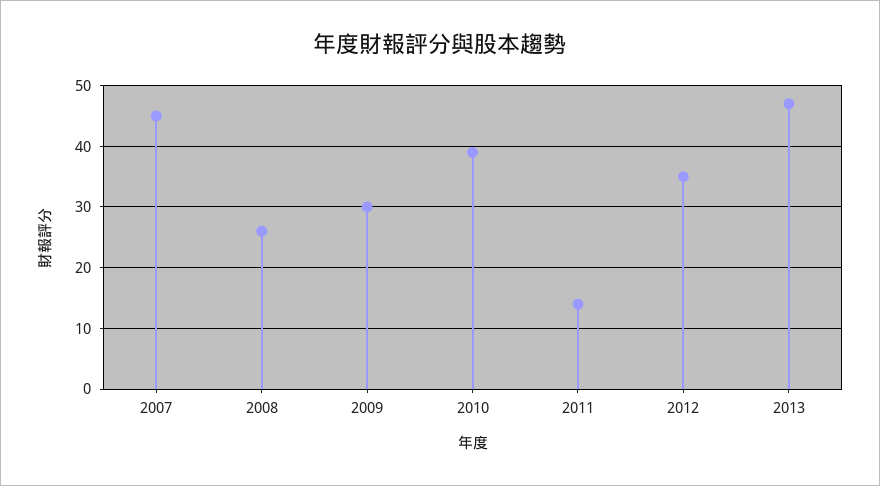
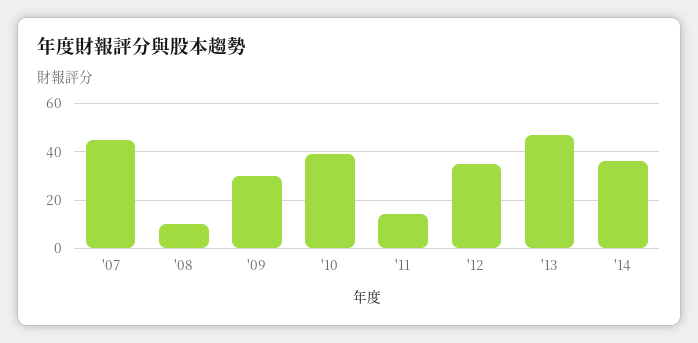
2008: 26 -> 10
'14: none -> 35

